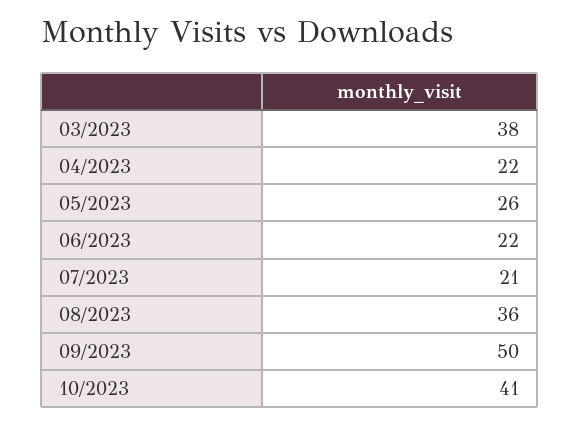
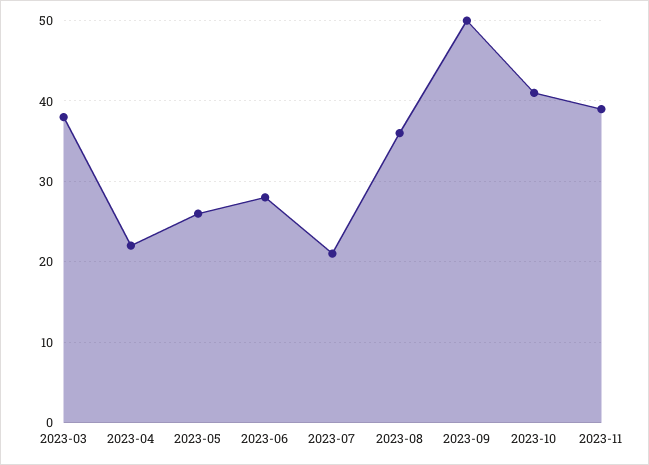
06/2023: 22 -> 28
2023-11: none -> 39

